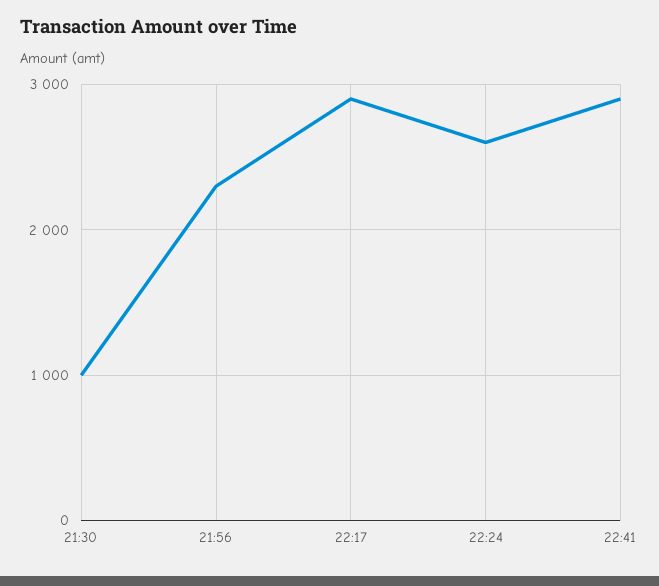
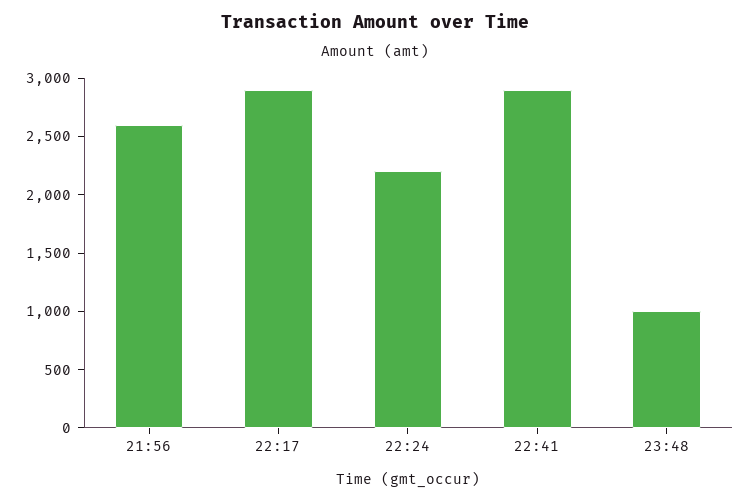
21:30: 1000 -> none
21:56: 2300 -> 2600
22:24: 2600 -> 2200
23:48: none -> 1000

